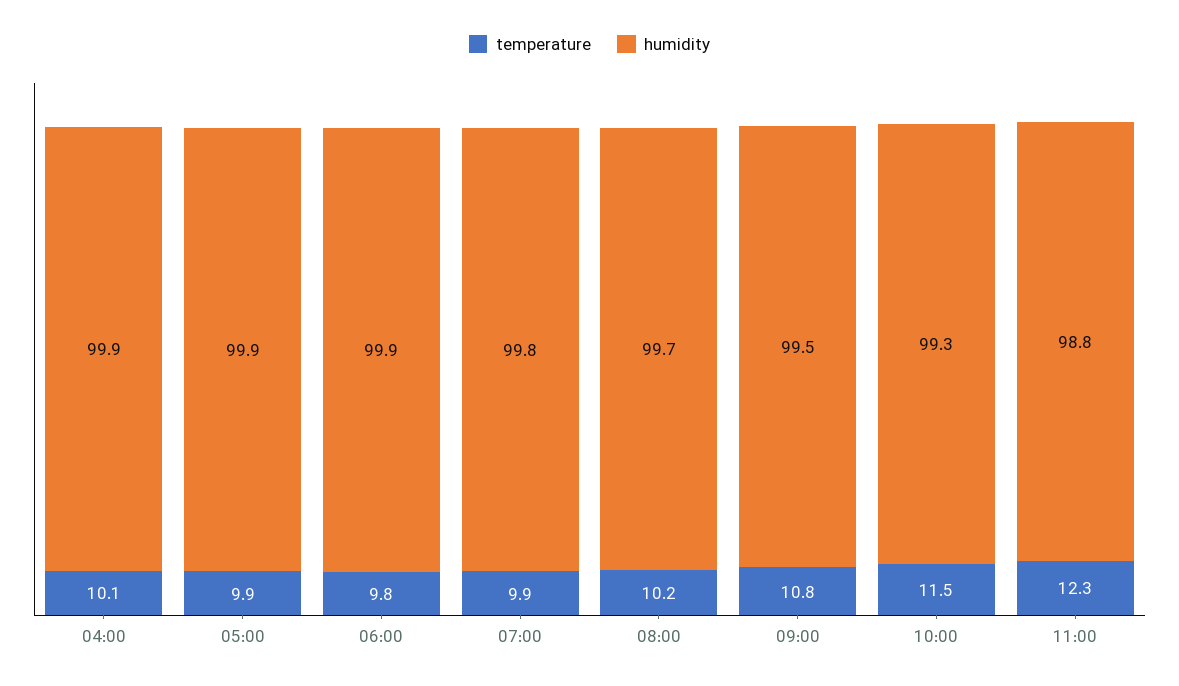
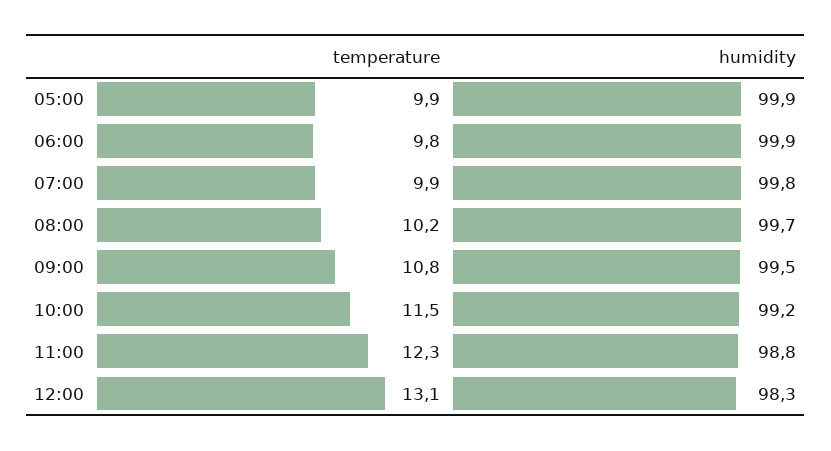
temperature, 04:00: 10.1 -> none
humidity, 04:00: 99.9 -> none
humidity, 10:00: 99.3 -> 99.2
temperature, 12:00: none -> 13.1
humidity, 12:00: none -> 98.3

